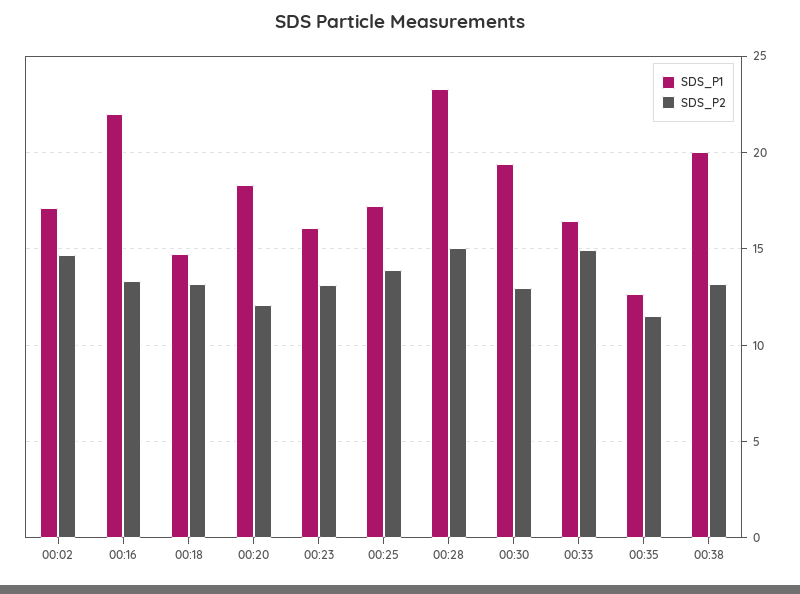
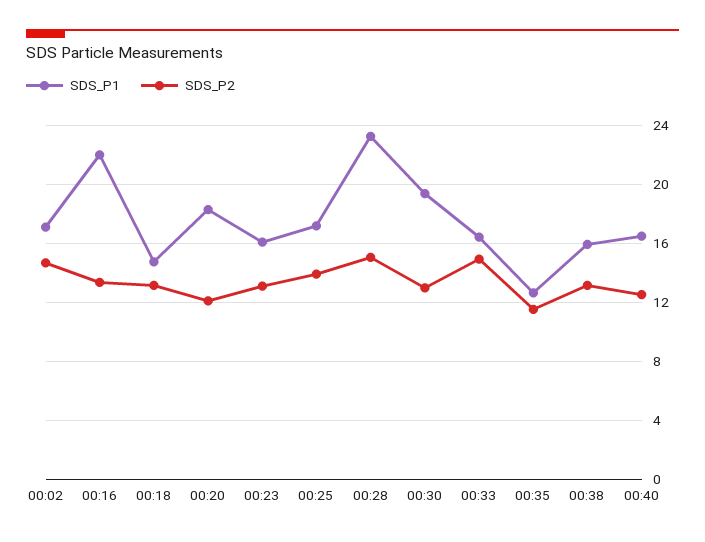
SDS_P1, 00:38: 20 -> 16
SDS_P1, 00:40: none -> 16.5
SDS_P2, 00:40: none -> 12.5

